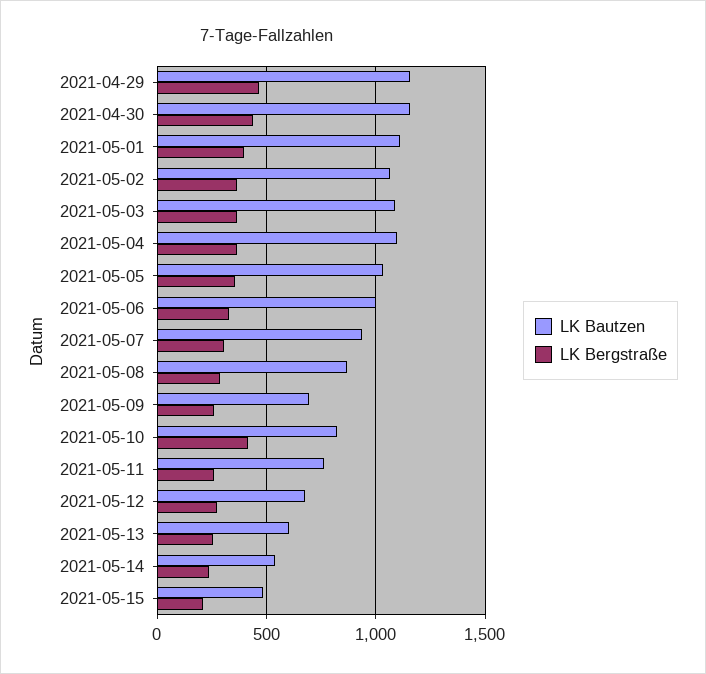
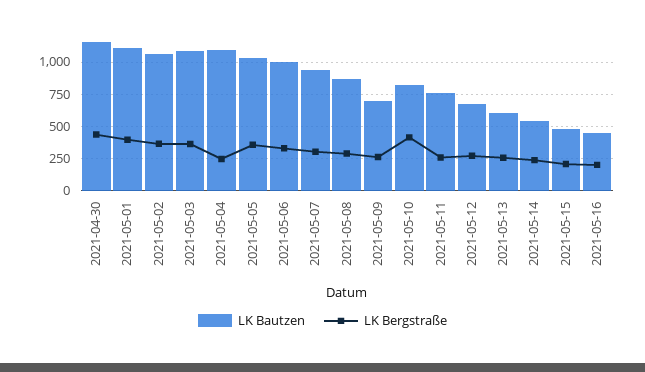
LK Bautzen, 2021-04-29: 1150 -> none
LK Bergstraße, 2021-04-29: 450 -> none
LK Bergstraße, 2021-05-04: 350 -> 250
LK Bautzen, 2021-05-16: none -> 450
LK Bergstraße, 2021-05-16: none -> 200

